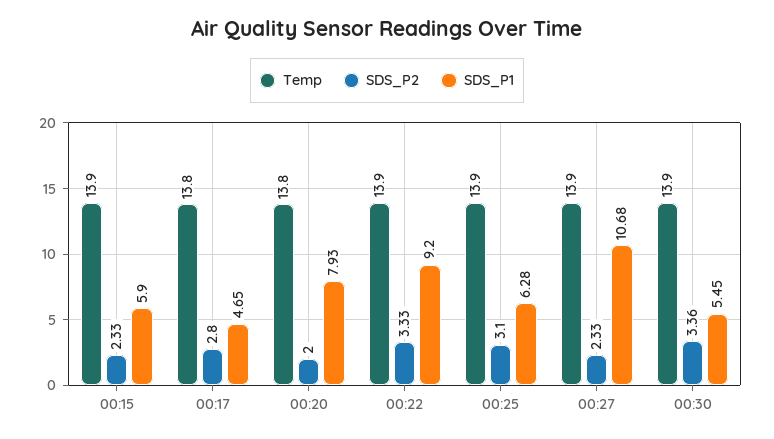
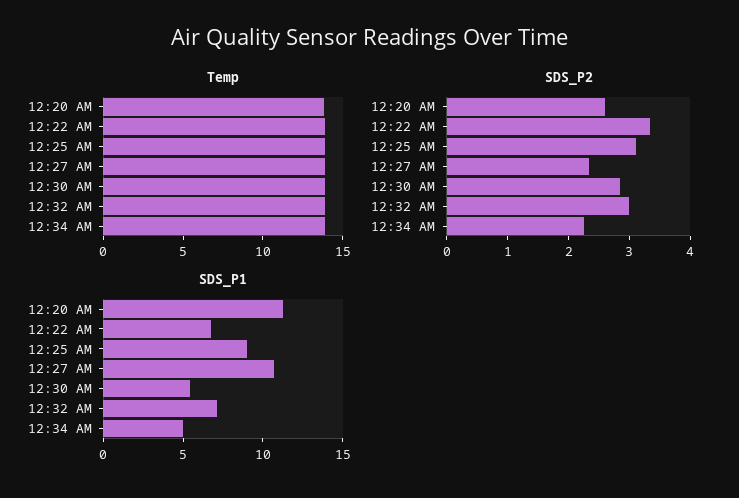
Temp, 00:15: 13.9 -> none
SDS_P2, 00:15: 2.33 -> none
SDS_P1, 00:15: 5.9 -> none
Temp, 00:17: 13.8 -> none
SDS_P2, 00:17: 2.8 -> none
SDS_P1, 00:17: 4.65 -> none
SDS_P2, 00:20: 2 -> 2.6
SDS_P1, 00:20: 7.93 -> 11
SDS_P1, 00:22: 9.2 -> 7
SDS_P1, 00:25: 6.28 -> 9
SDS_P2, 00:30: 3.36 -> 2.8
Temp, 12:32 AM: none -> 14
Temp, 12:34 AM: none -> 14
SDS_P2, 12:32 AM: none -> 3
SDS_P2, 12:34 AM: none -> 2.2
SDS_P1, 12:32 AM: none -> 7
SDS_P1, 12:34 AM: none -> 5

